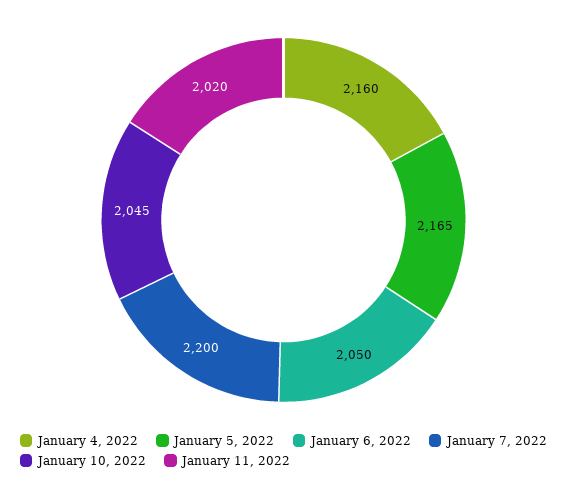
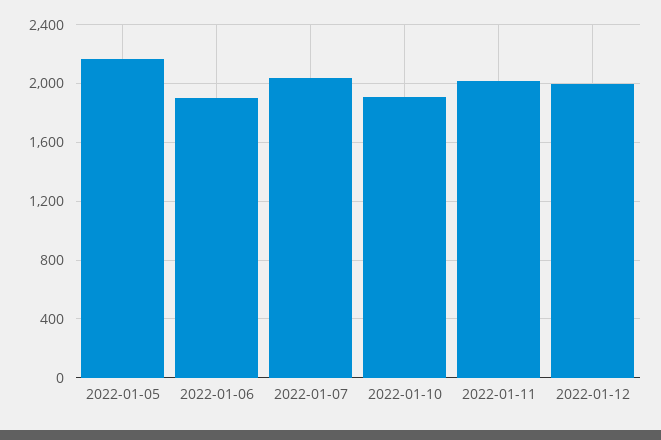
January 4, 2022: 2160 -> none
January 6, 2022: 2050 -> 1900
January 7, 2022: 2200 -> 2050
January 10, 2022: 2045 -> 1900
2022-01-12: none -> 2000

